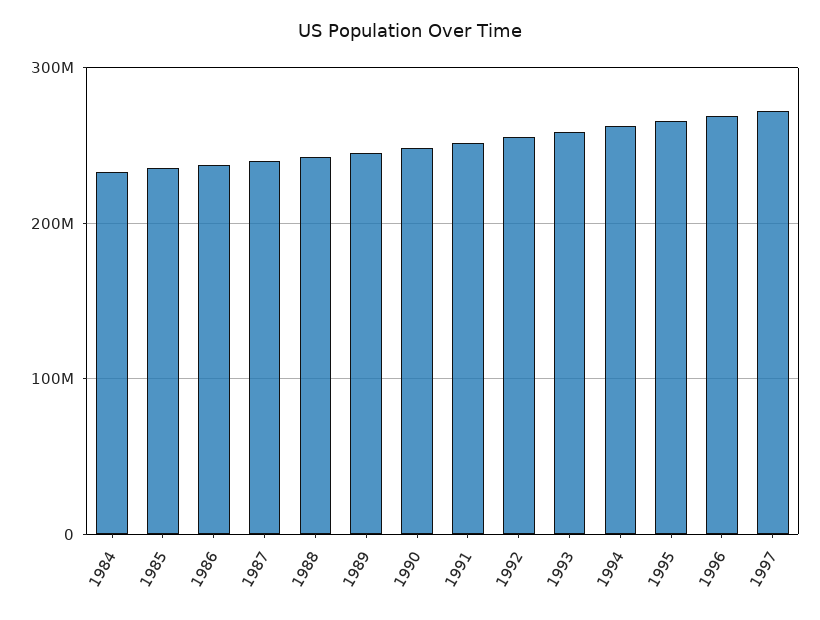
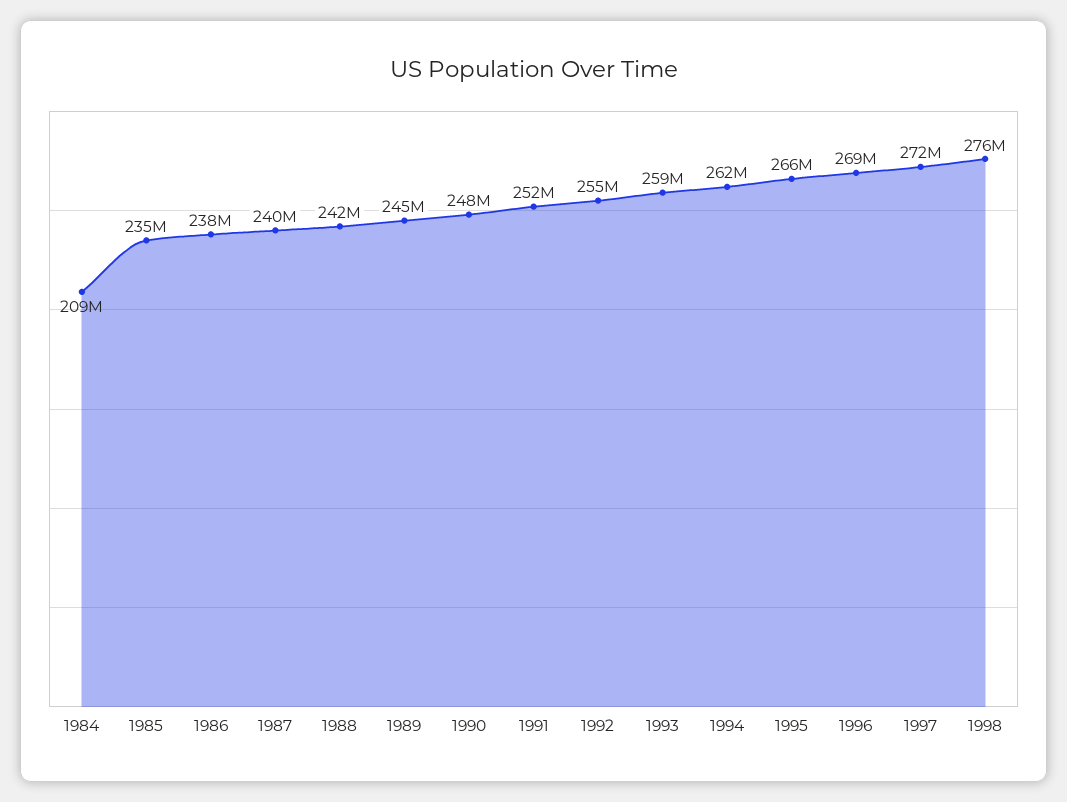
1984: 230000000 -> 209000000
1998: none -> 276000000

